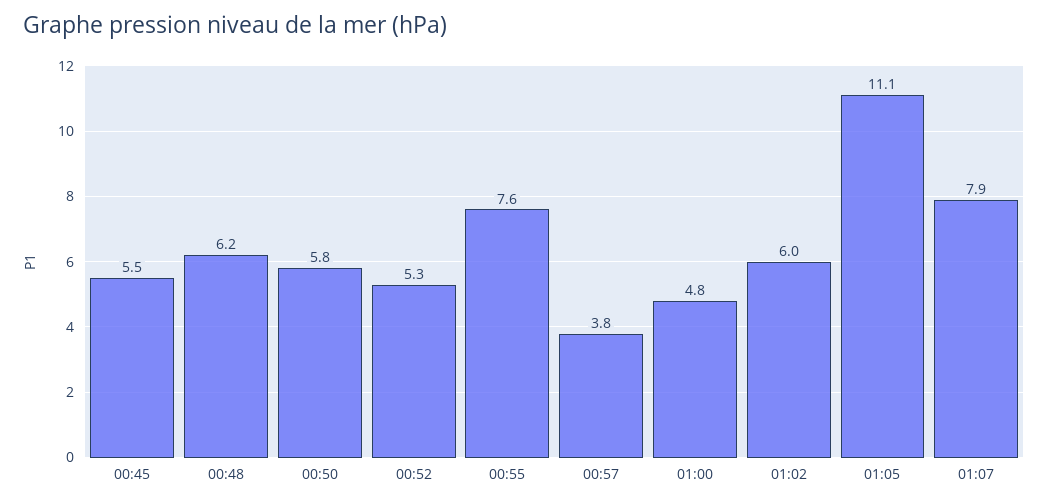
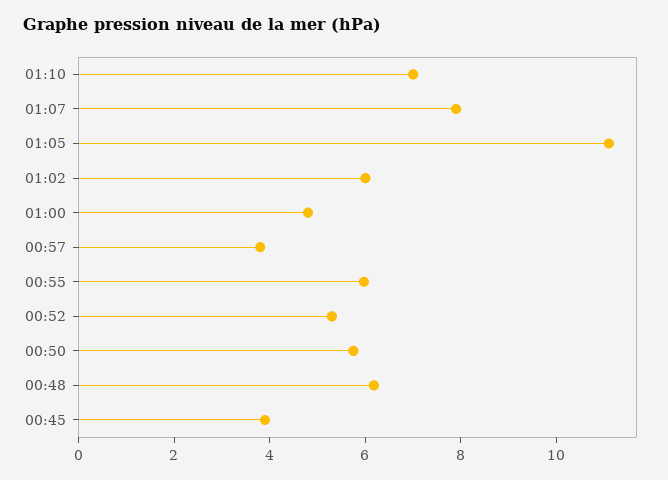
00:45: 5.5 -> 4
00:55: 7.6 -> 6
01:10: none -> 7

